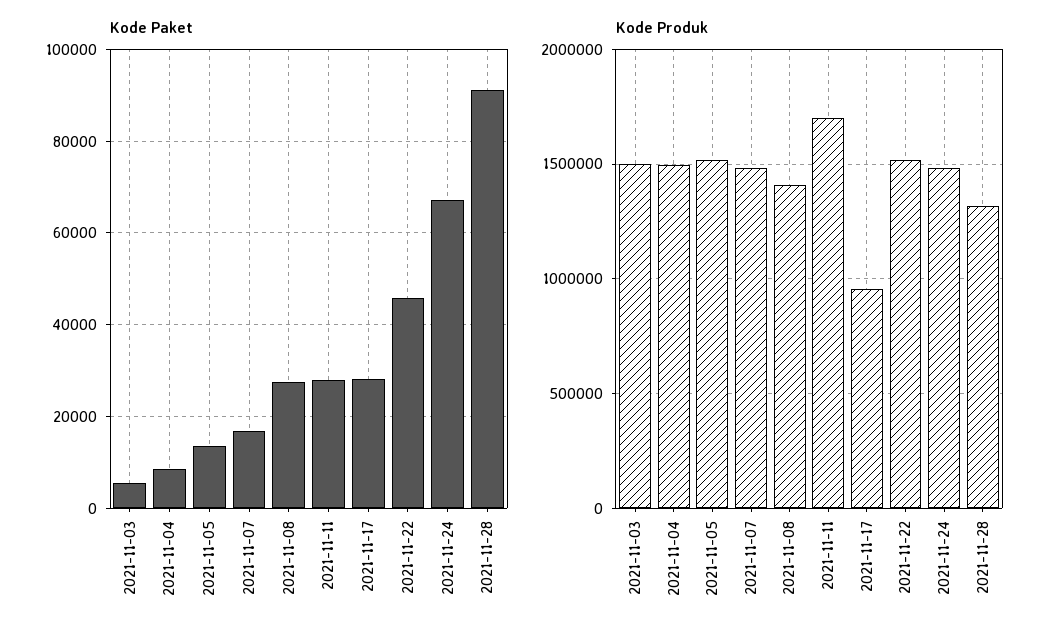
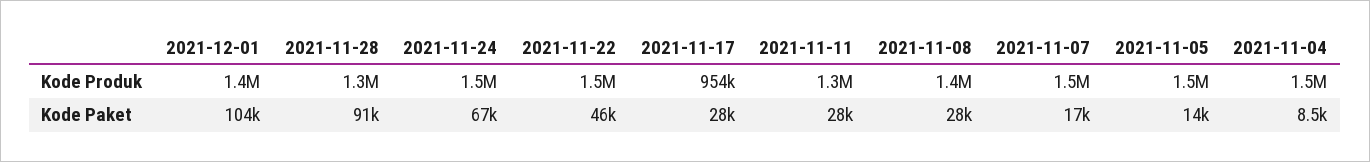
Kode Paket, 2021-11-03: 6000 -> none
Kode Produk, 2021-11-03: 1500000 -> none
Kode Produk, 2021-11-11: 1700000 -> 1300000
Kode Produk, 2021-12-01: none -> 1400000
Kode Paket, 2021-12-01: none -> 104000

